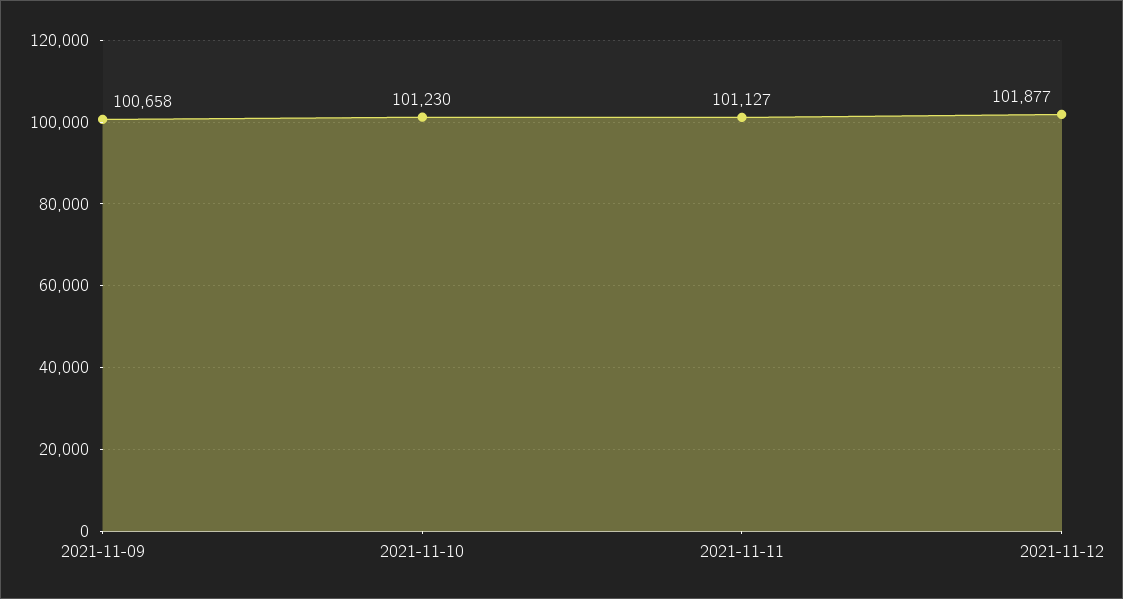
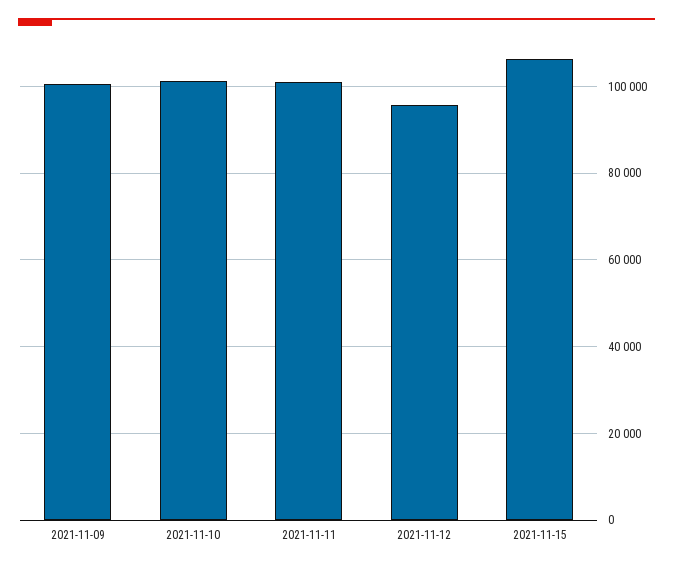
2021-11-12: 101877 -> 96000
2021-11-15: none -> 106000

